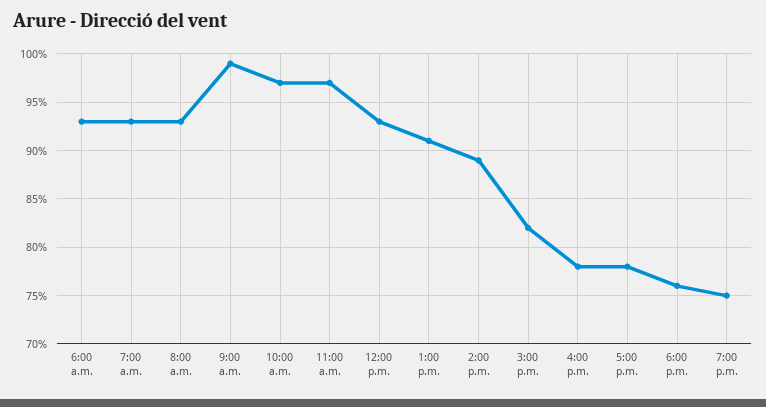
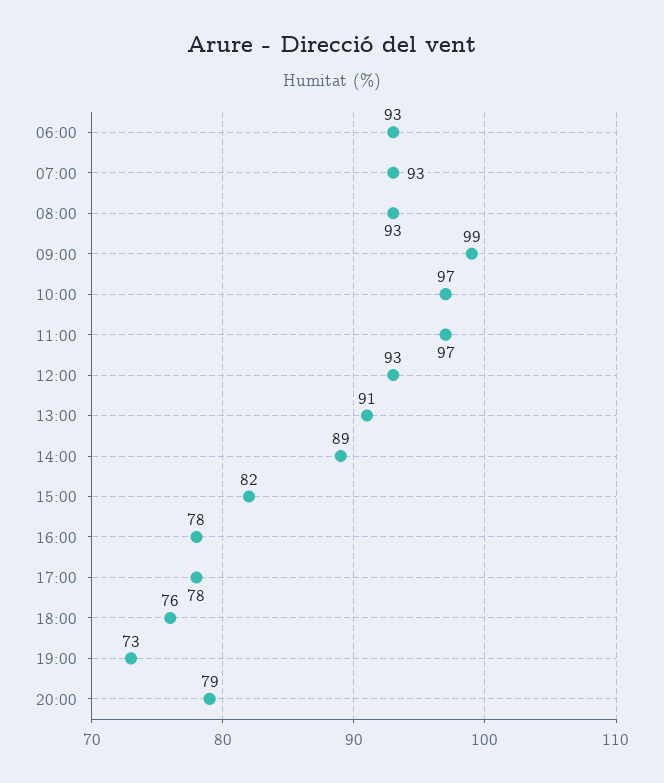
7:00 p.m.: 75 -> 73
20:00: none -> 79

